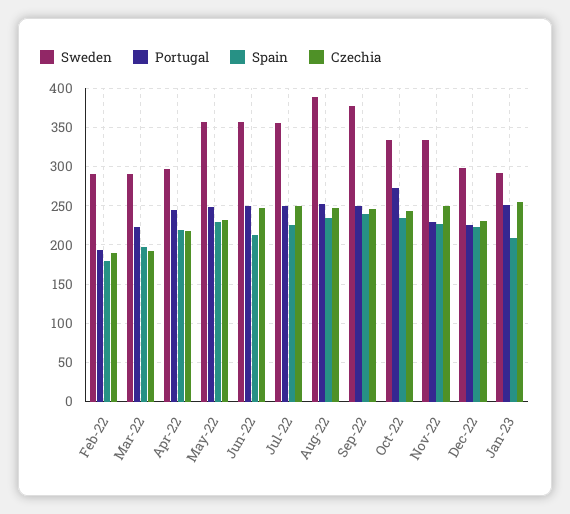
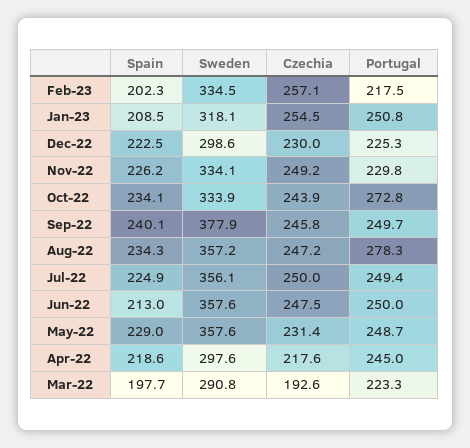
Sweden, Feb-22: 290 -> none
Portugal, Feb-22: 190 -> none
Spain, Feb-22: 180 -> none
Czechia, Feb-22: 190 -> none
Sweden, Aug-22: 390 -> 357.2
Portugal, Aug-22: 250 -> 278.3
Sweden, Jan-23: 290 -> 318.1
Spain, Feb-23: none -> 202.3
Sweden, Feb-23: none -> 334.5
Czechia, Feb-23: none -> 257.1
Portugal, Feb-23: none -> 217.5

